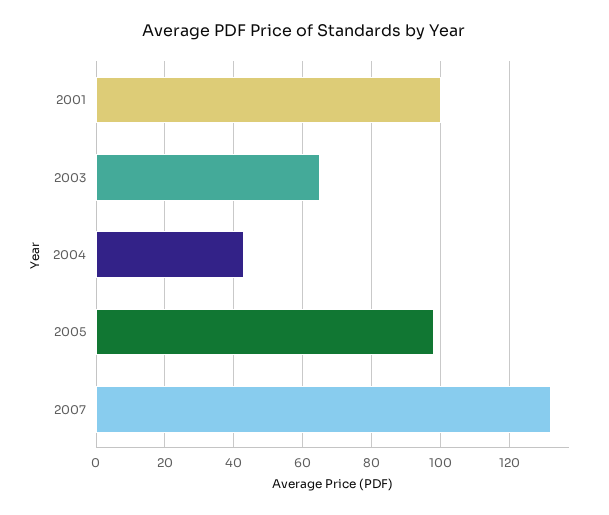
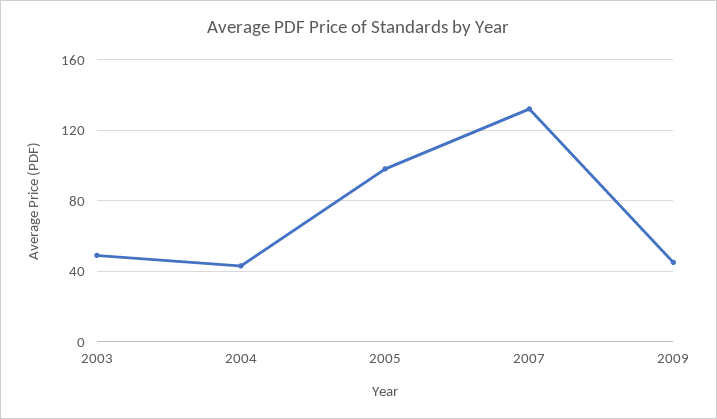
2001: 100 -> none
2003: 65 -> 50
2009: none -> 45

